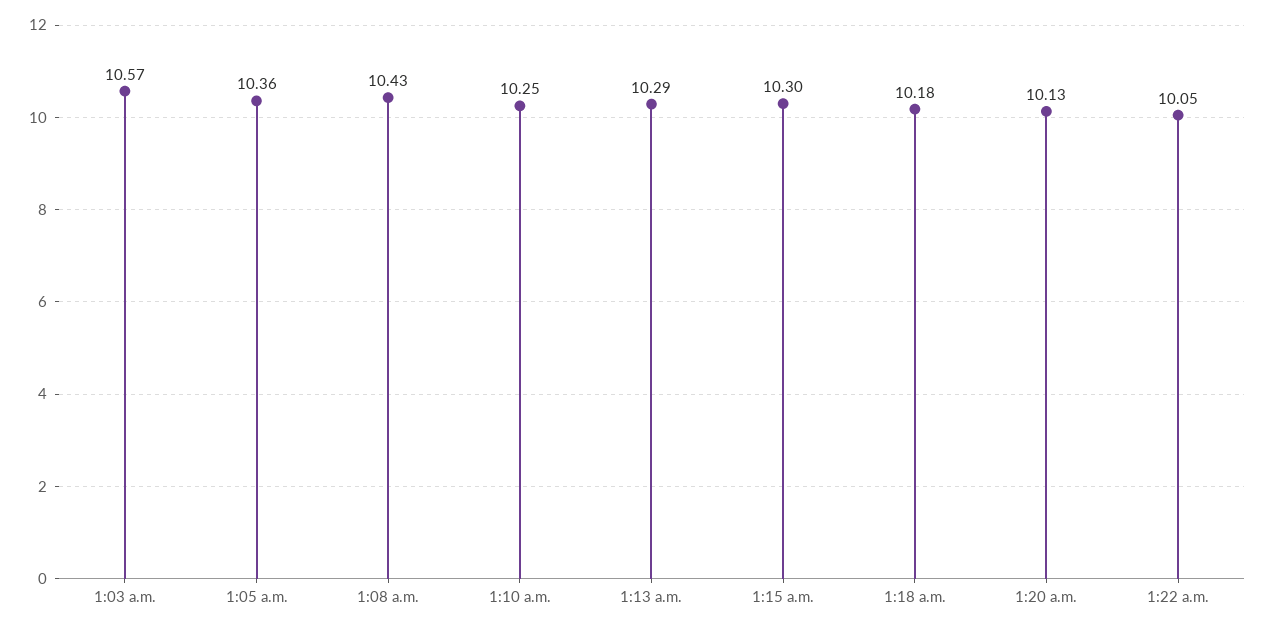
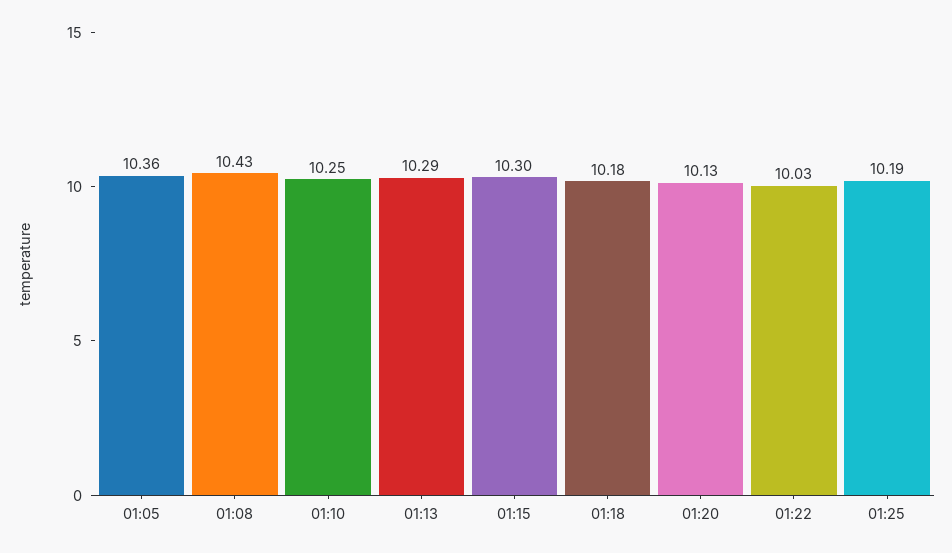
1:03 a.m.: 10.57 -> none
1:22 a.m.: 10.05 -> 10.03
01:25: none -> 10.19

